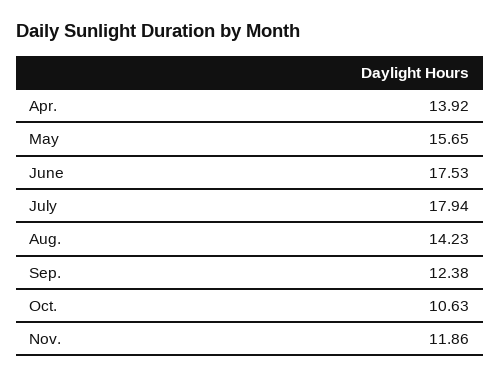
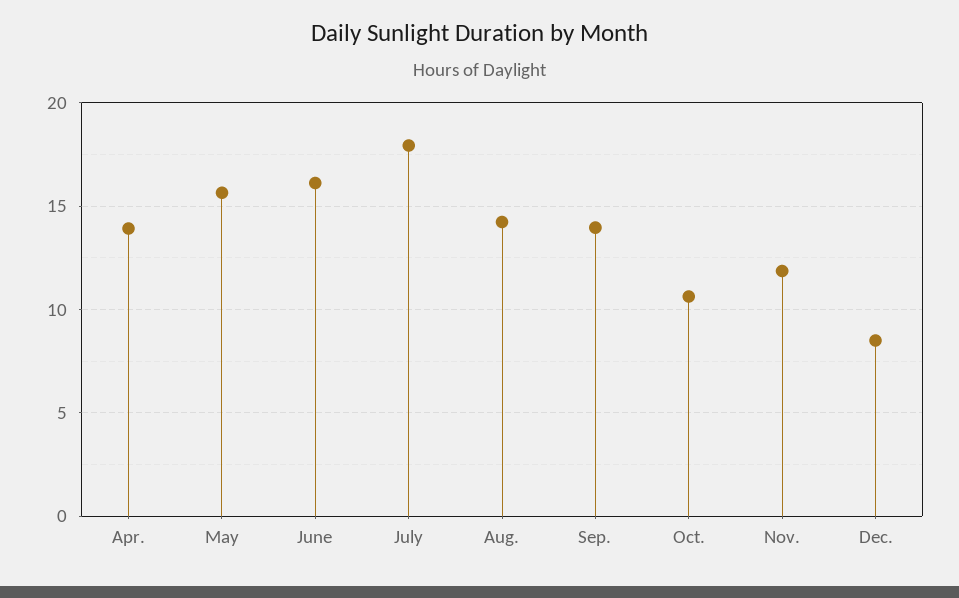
June: 17.53 -> 16
Sep.: 12.38 -> 14
Dec.: none -> 8.5

